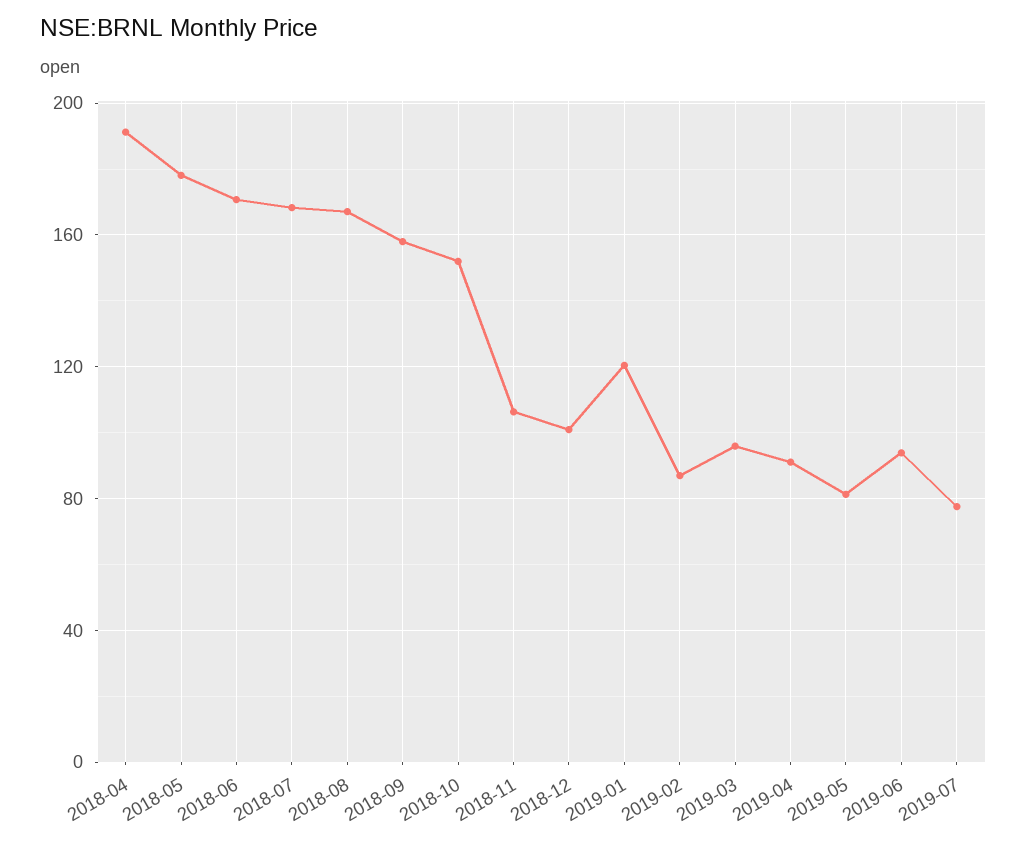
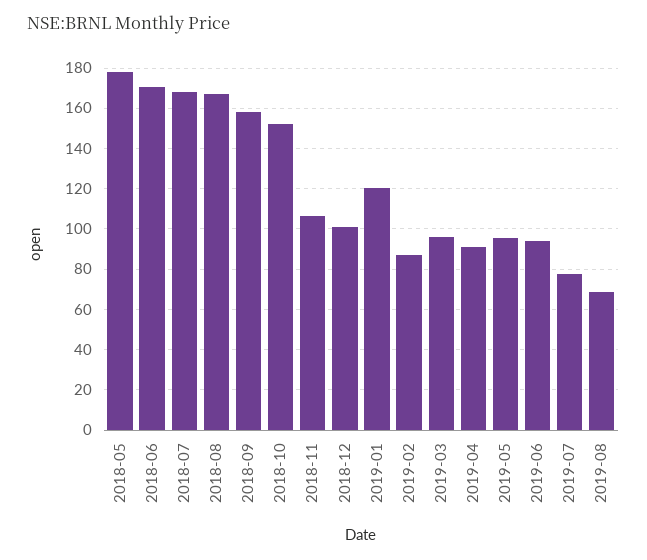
2018-04: 190 -> none
2019-05: 80 -> 95
2019-08: none -> 70

